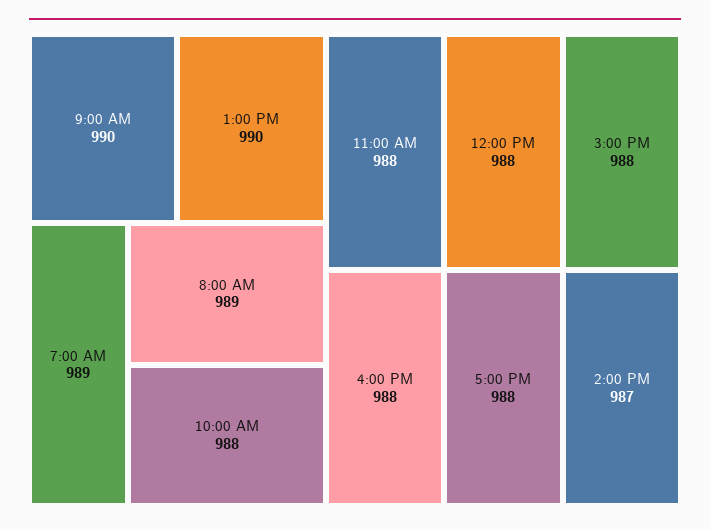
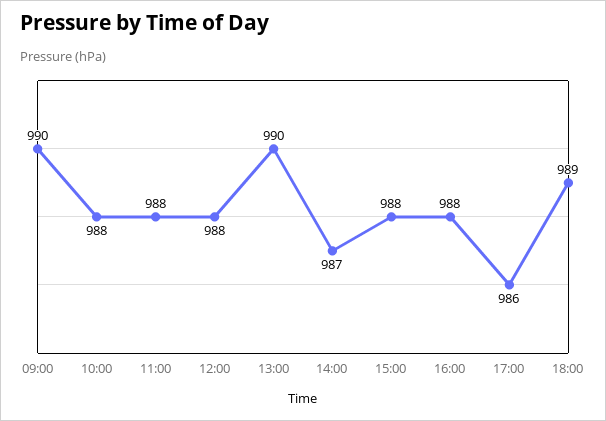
7:00 AM: 989 -> none
8:00 AM: 989 -> none
5:00 PM: 988 -> 986
18:00: none -> 989

